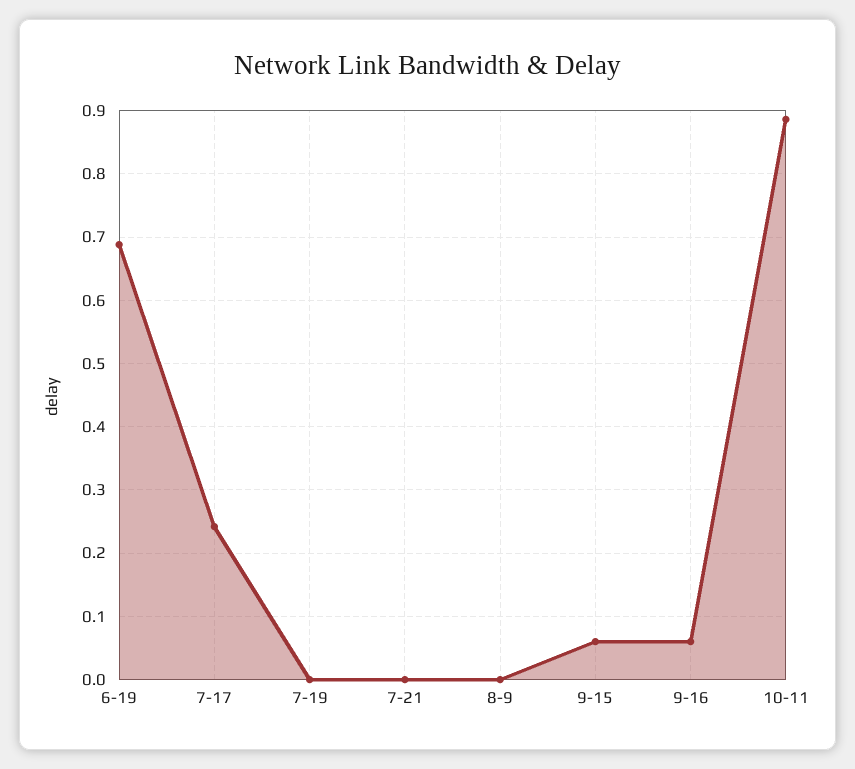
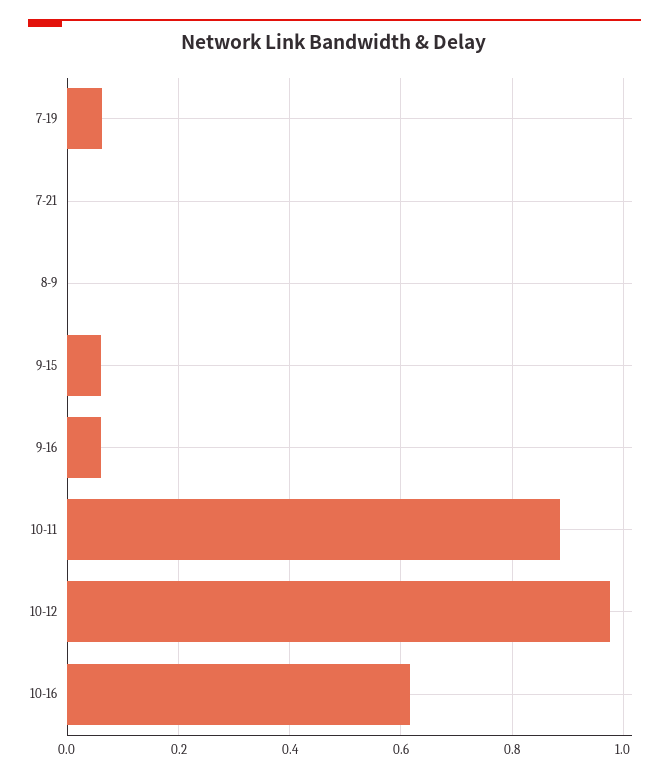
6-19: 0.69 -> none
7-17: 0.24 -> none
7-19: 0 -> 0.06
10-12: none -> 0.98
10-16: none -> 0.62

